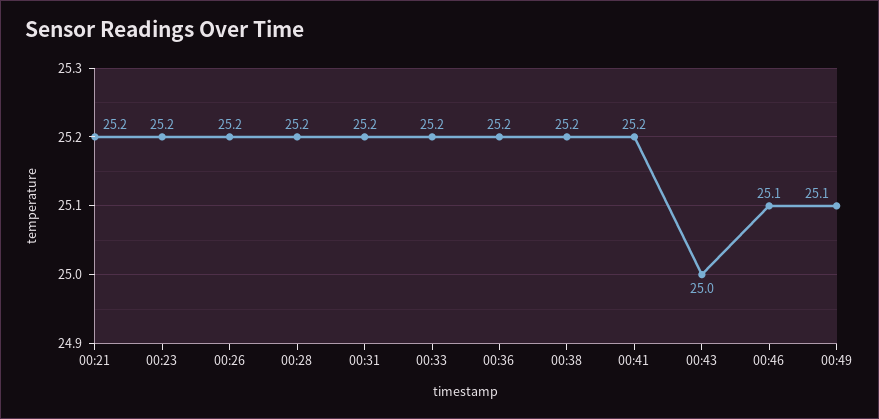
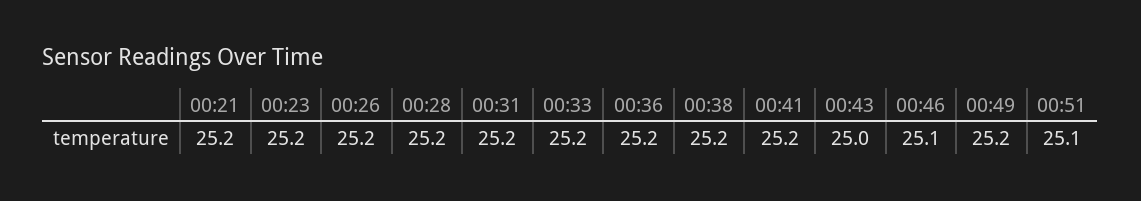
00:49: 25.1 -> 25.2
00:51: none -> 25.1

